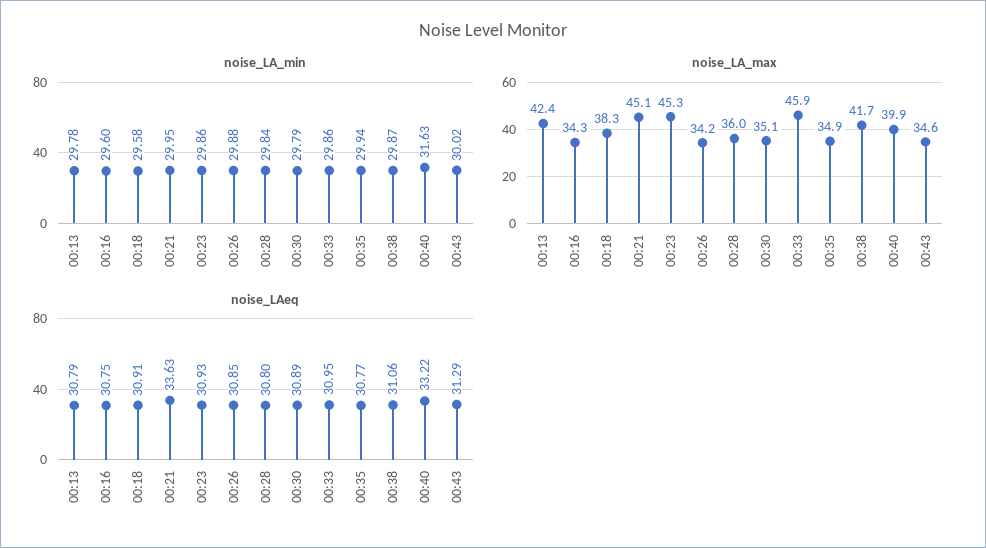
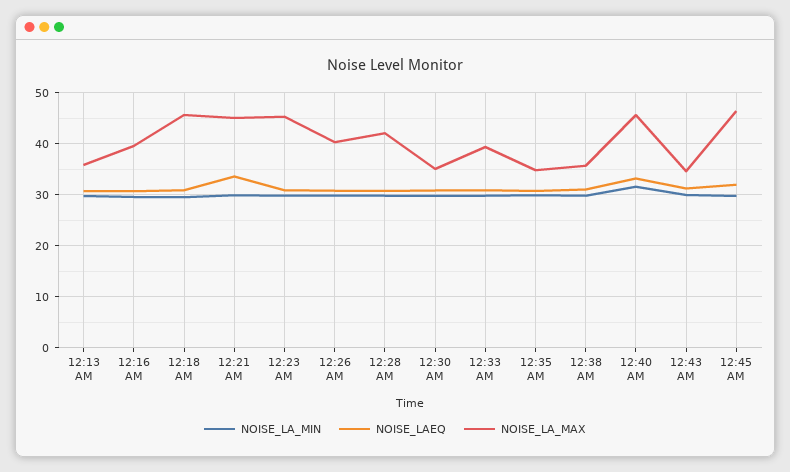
noise_LA_max, 00:13: 42.4 -> 36
noise_LA_max, 00:16: 34.3 -> 40
noise_LA_max, 00:18: 38.3 -> 46
noise_LA_max, 00:26: 34.2 -> 40
noise_LA_max, 00:28: 36 -> 42
noise_LA_max, 00:33: 45.9 -> 40
noise_LA_max, 00:38: 41.7 -> 36
noise_LA_max, 00:40: 39.9 -> 46
noise_LA_min, 12:45 AM: none -> 30
noise_LAeq, 12:45 AM: none -> 32
noise_LA_max, 12:45 AM: none -> 46

